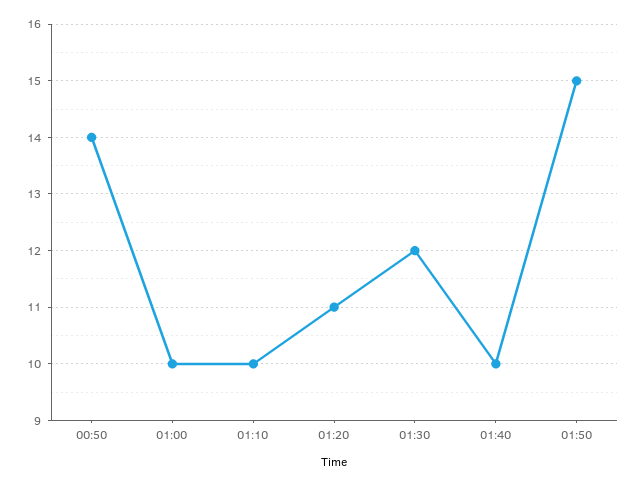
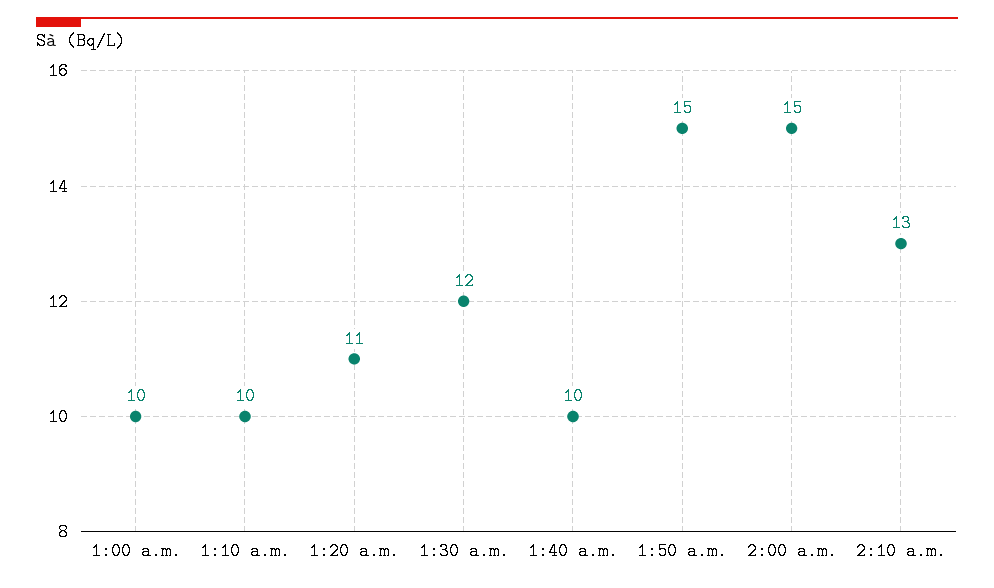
00:50: 14 -> none
2:00 a.m.: none -> 15
2:10 a.m.: none -> 13

